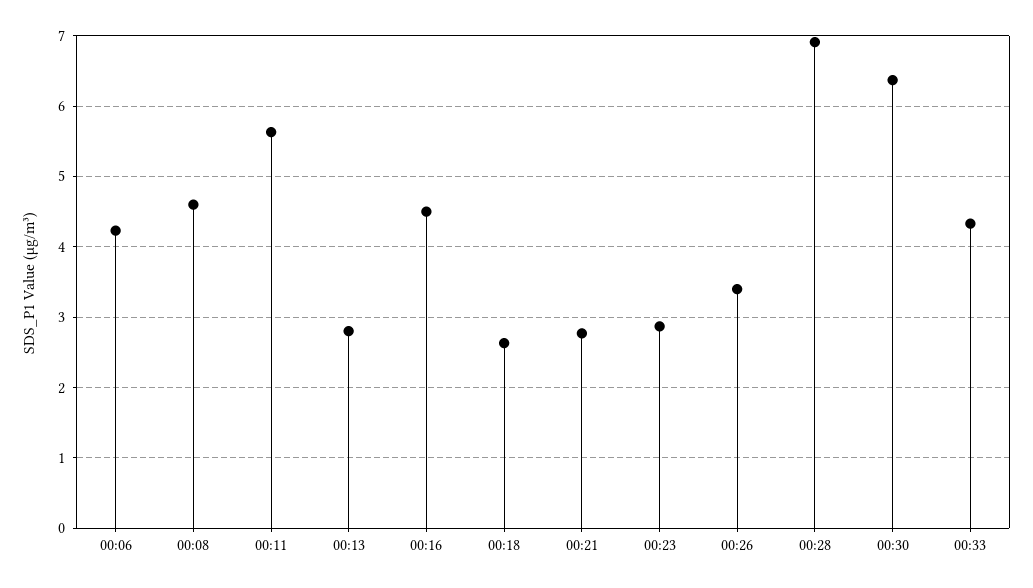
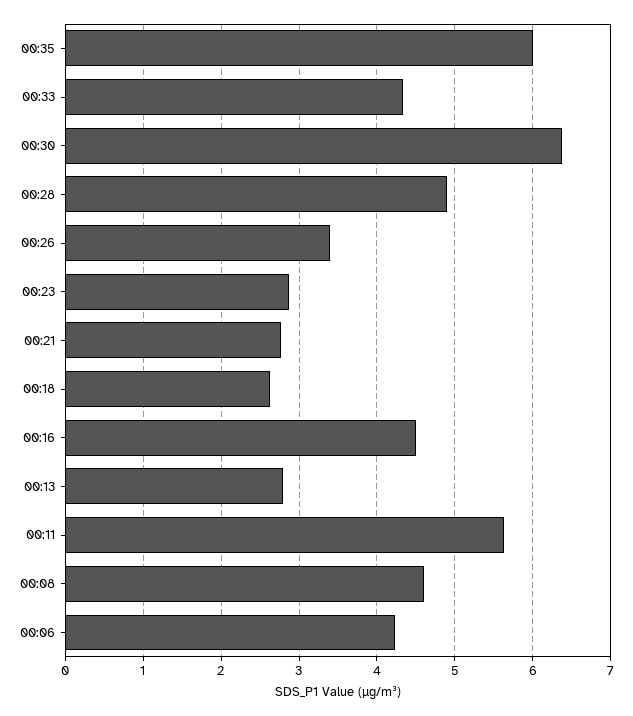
00:28: 6.9 -> 4.9
00:35: none -> 6

